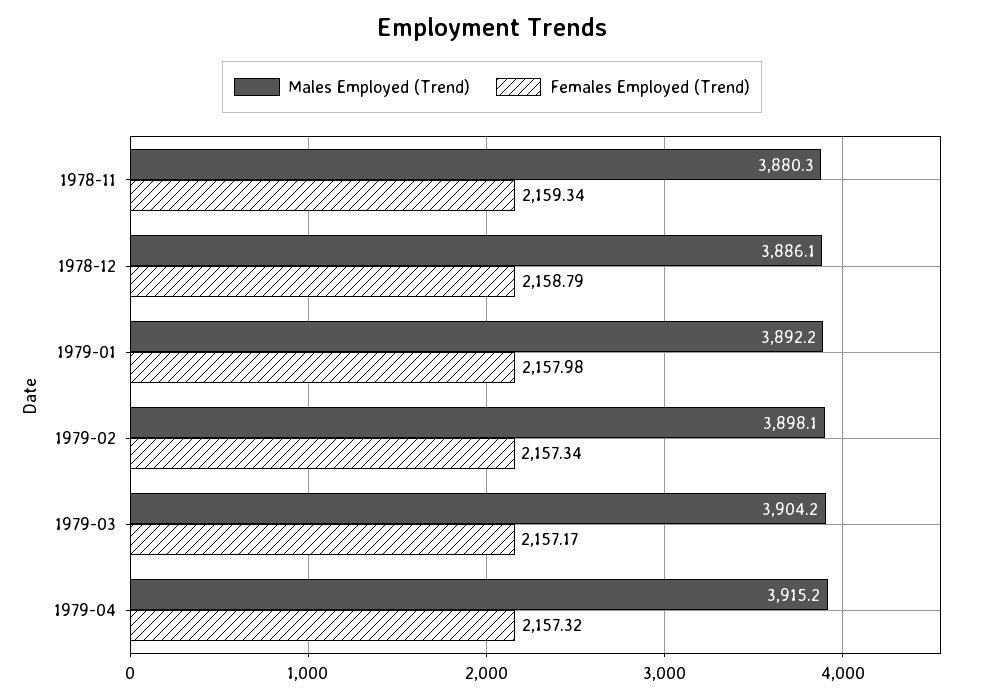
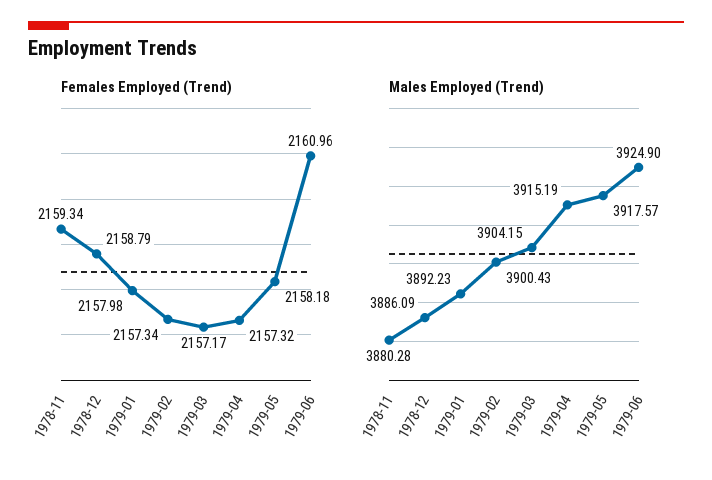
Males Employed (Trend), 1979-02: 3898.1 -> 3900.43
Females Employed (Trend), 1979-05: none -> 2158.18
Females Employed (Trend), 1979-06: none -> 2160.96
Males Employed (Trend), 1979-05: none -> 3917.57
Males Employed (Trend), 1979-06: none -> 3924.9

